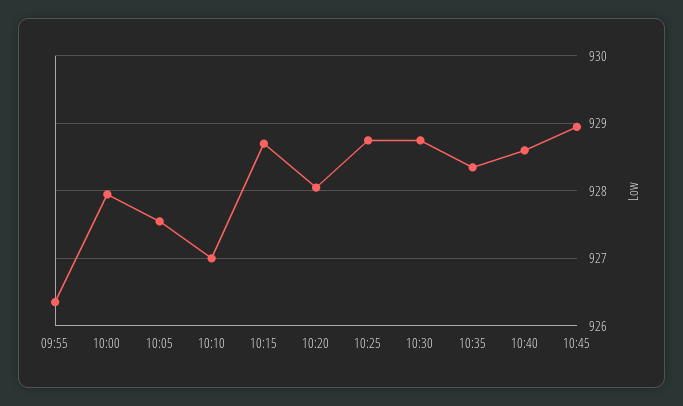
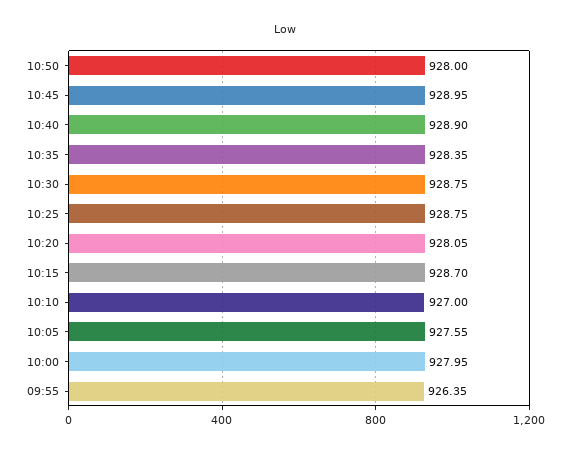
10:40: 928.6 -> 928.9
10:50: none -> 928

